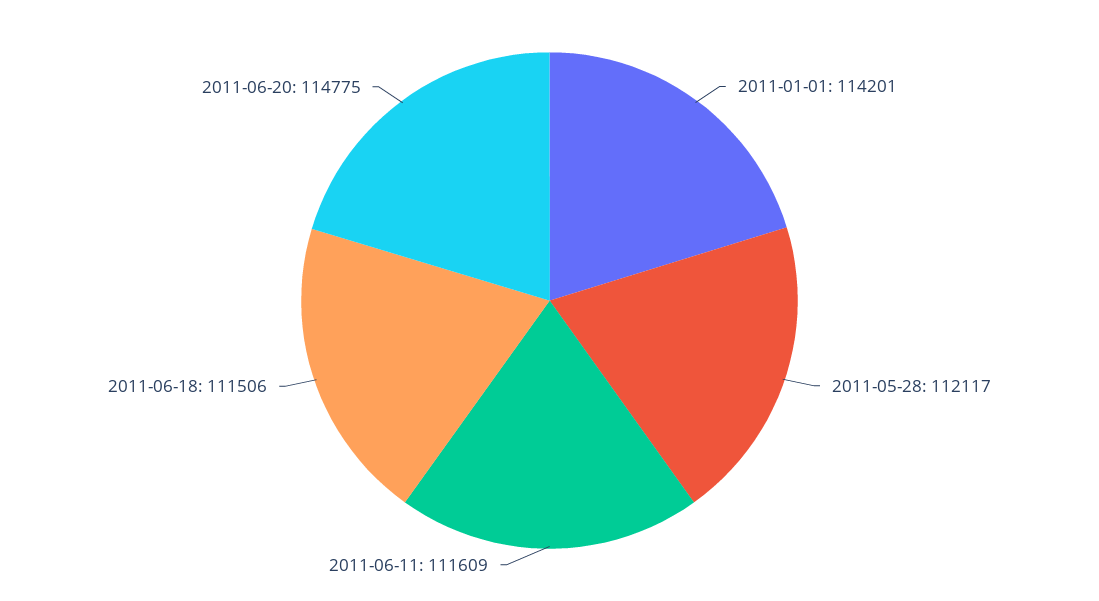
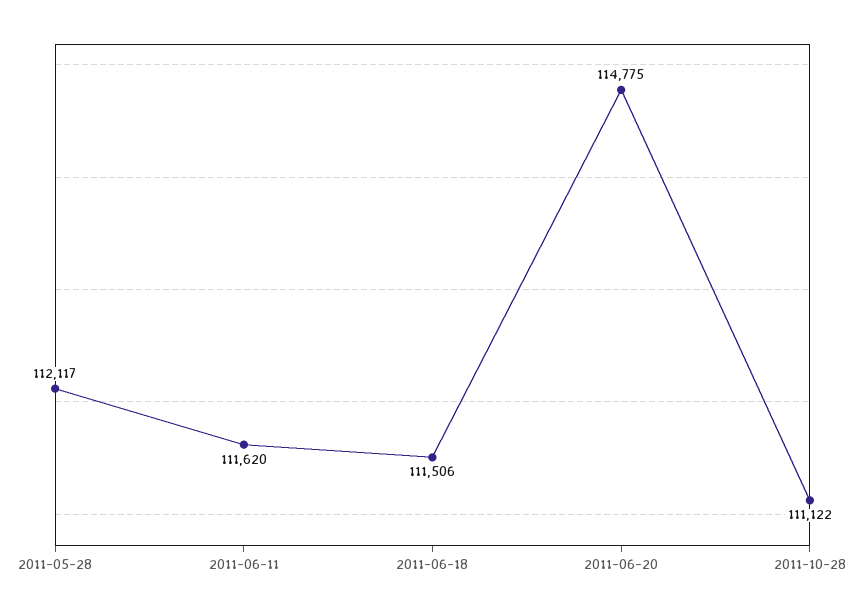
2011-01-01: 114201 -> none
2011-06-11: 111609 -> 111620
2011-10-28: none -> 111122

